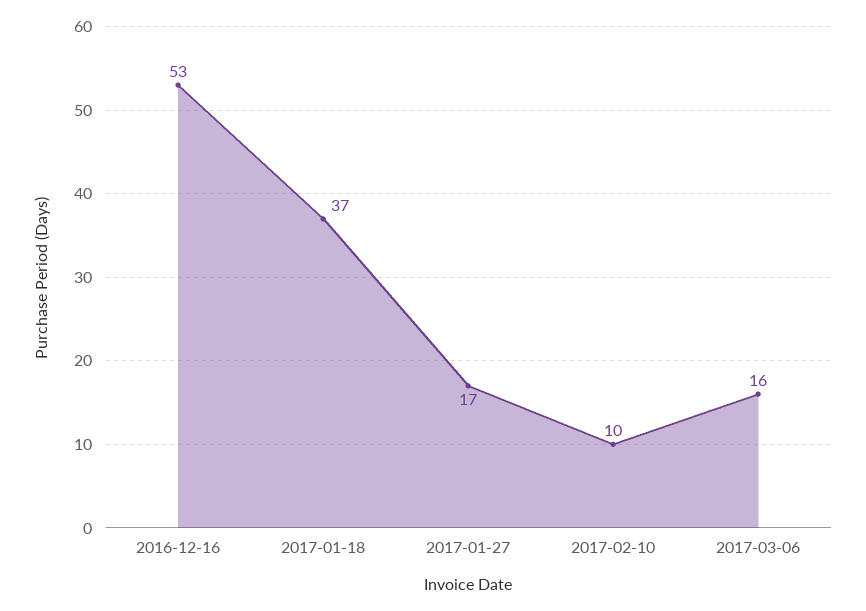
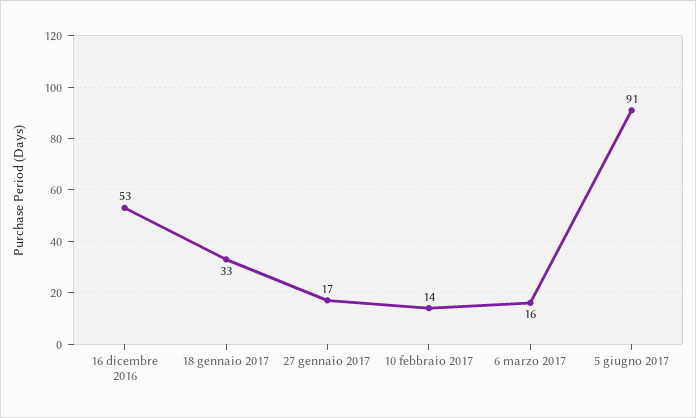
2017-01-18: 37 -> 33
2017-02-10: 10 -> 14
5 giugno 2017: none -> 91

